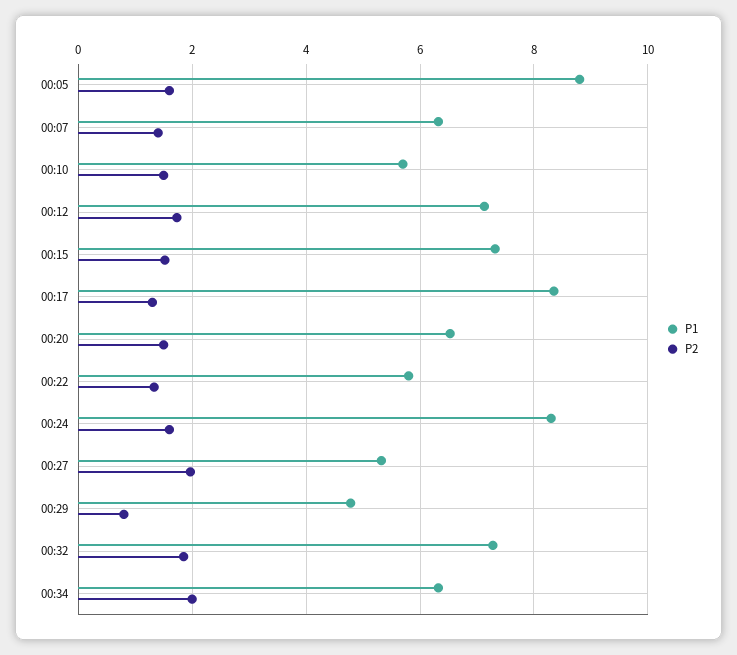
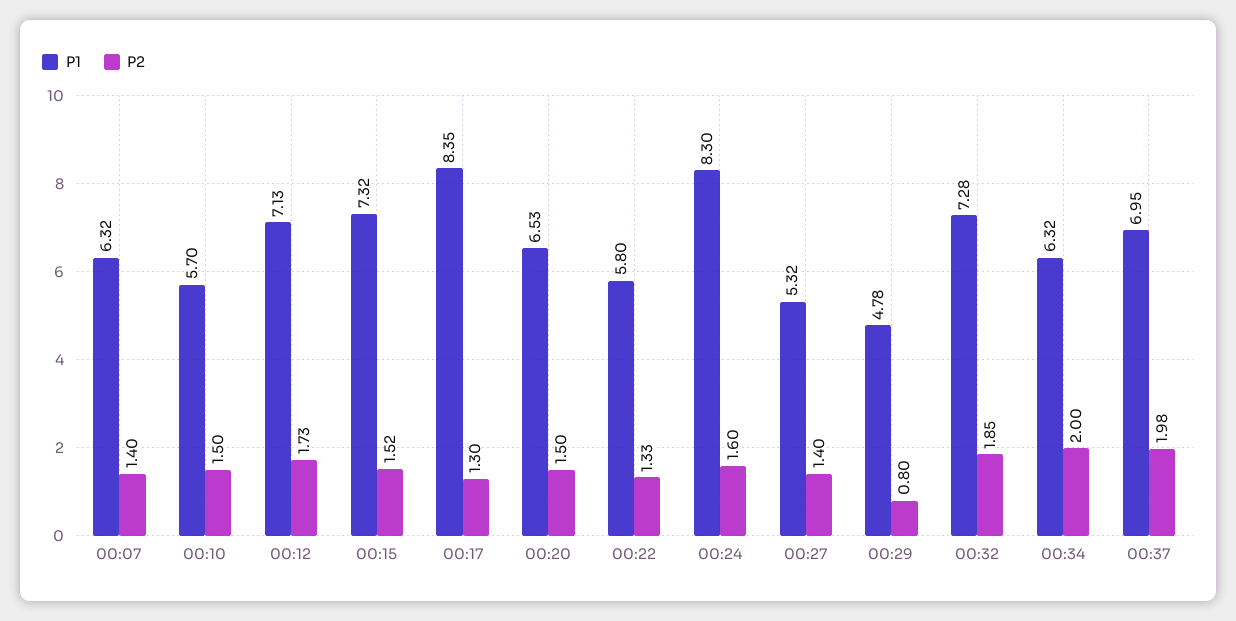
P1, 00:05: 8.8 -> none
P2, 00:05: 1.6 -> none
P2, 00:27: 2 -> 1.4
P1, 00:37: none -> 6.95
P2, 00:37: none -> 1.98

